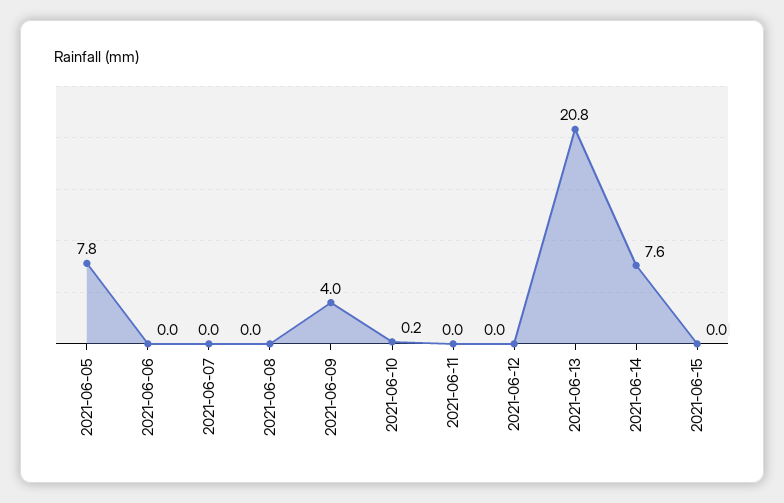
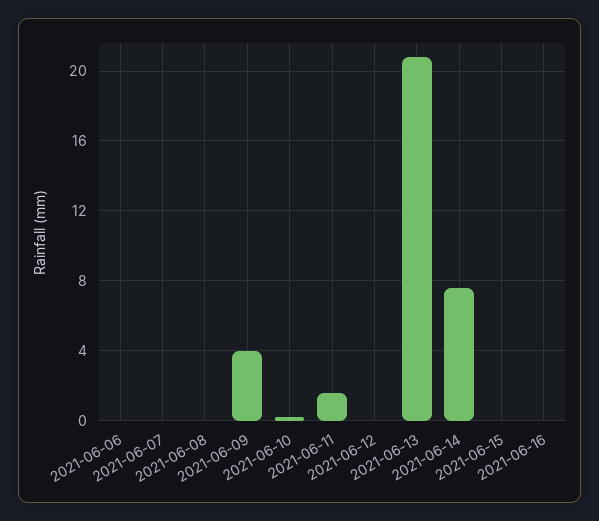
2021-06-05: 7.8 -> none
2021-06-11: 0 -> 1.5
2021-06-16: none -> 0

